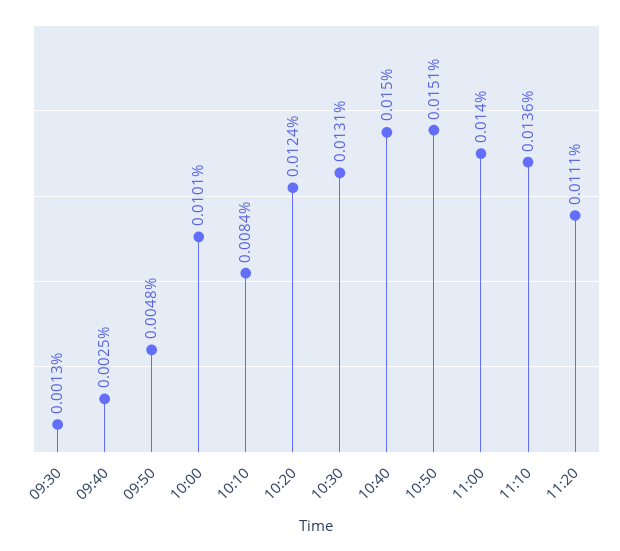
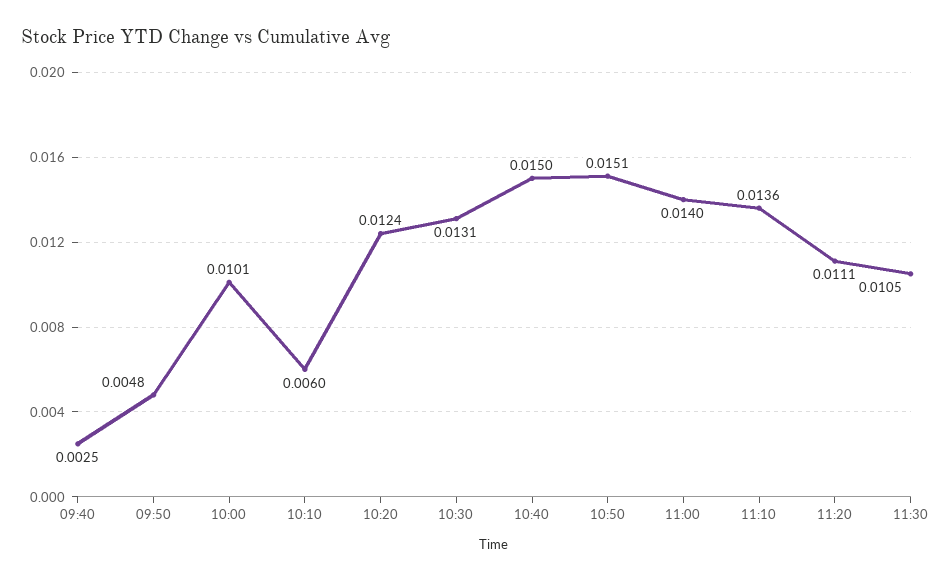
09:30: 0.0013 -> none
10:10: 0.0084 -> 0.006
11:30: none -> 0.0105

